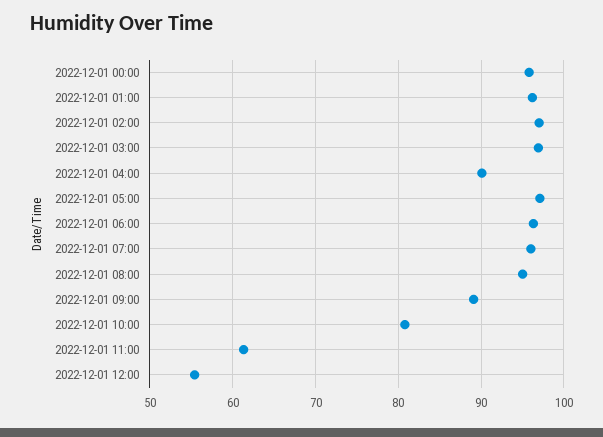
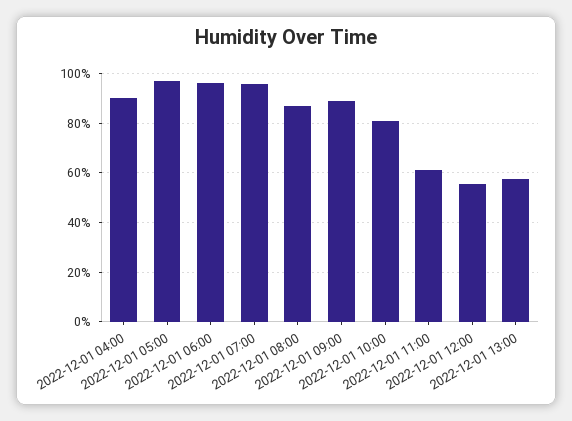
2022-12-01 00:00: 96 -> none
2022-12-01 01:00: 96 -> none
2022-12-01 02:00: 97 -> none
2022-12-01 03:00: 97 -> none
2022-12-01 08:00: 95 -> 87.5
2022-12-01 13:00: none -> 57.5

